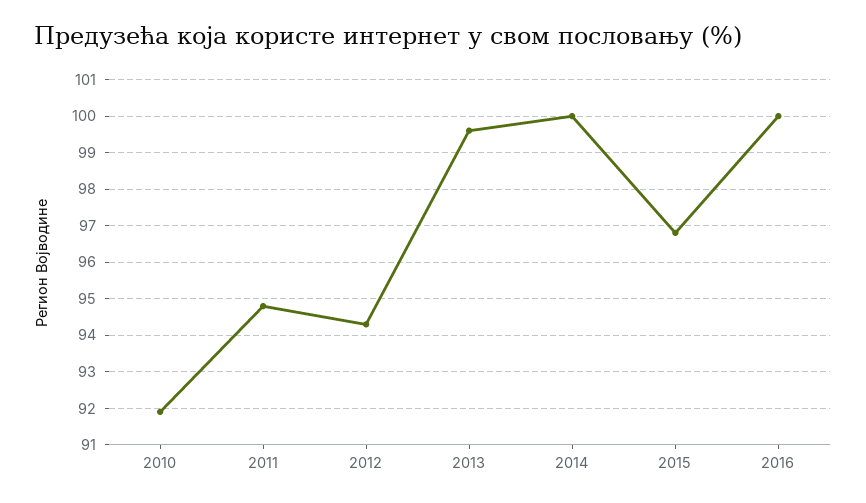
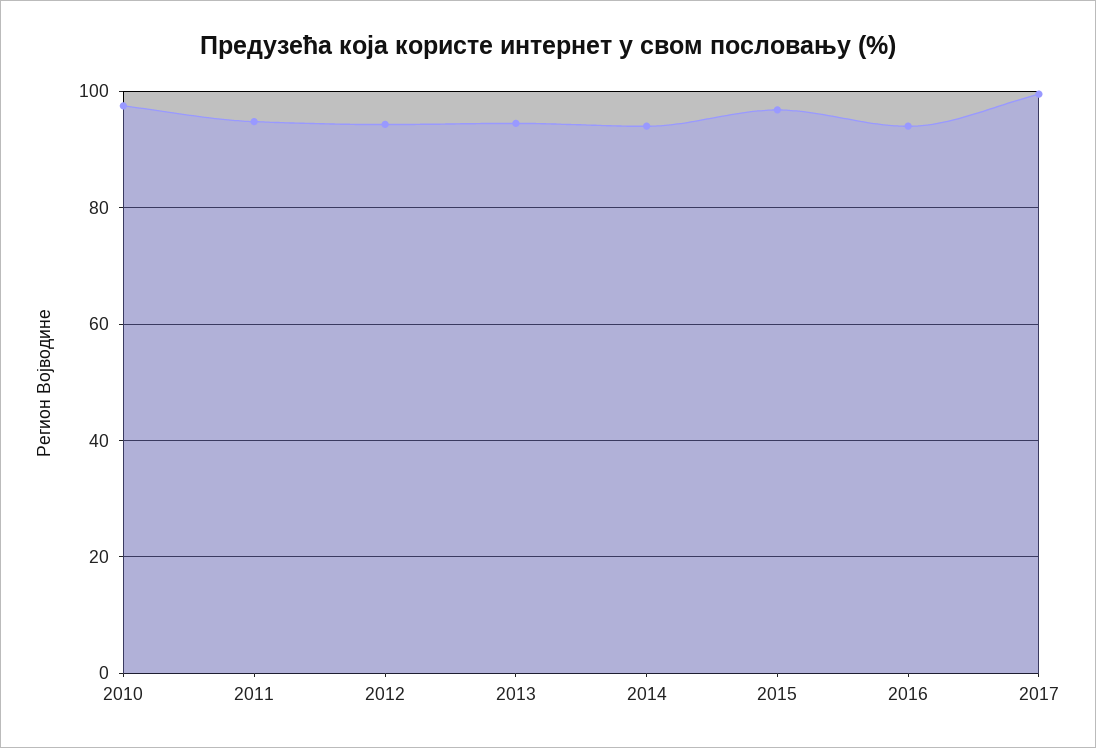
2010: 92 -> 98
2013: 99.5 -> 94
2014: 100 -> 94
2016: 100 -> 94
2017: none -> 100

